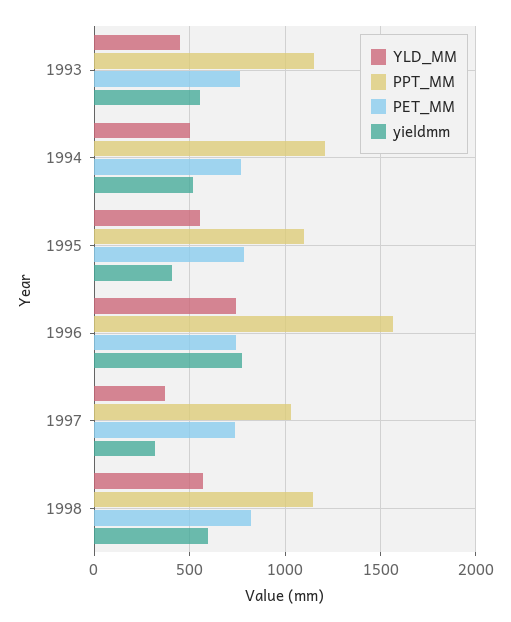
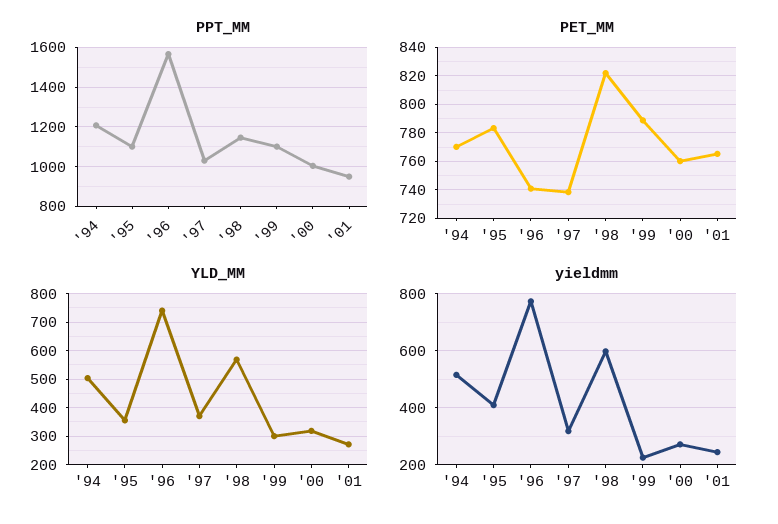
YLD_MM, 1993: 450 -> none
PPT_MM, 1993: 1150 -> none
PET_MM, 1993: 750 -> none
yieldmm, 1993: 550 -> none
YLD_MM, 1995: 550 -> 350
PPT_MM, '99: none -> 1100
PPT_MM, '00: none -> 1000
PPT_MM, '01: none -> 950
PET_MM, '99: none -> 790
PET_MM, '00: none -> 760
PET_MM, '01: none -> 765
YLD_MM, '99: none -> 300
YLD_MM, '00: none -> 325
YLD_MM, '01: none -> 275
yieldmm, '99: none -> 225
yieldmm, '00: none -> 275
yieldmm, '01: none -> 250

